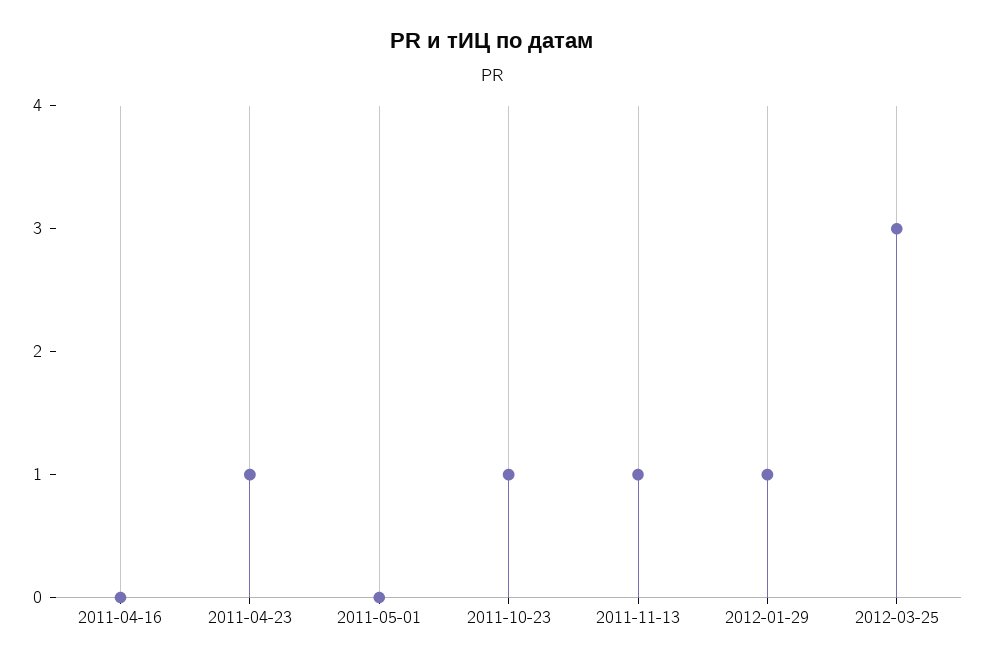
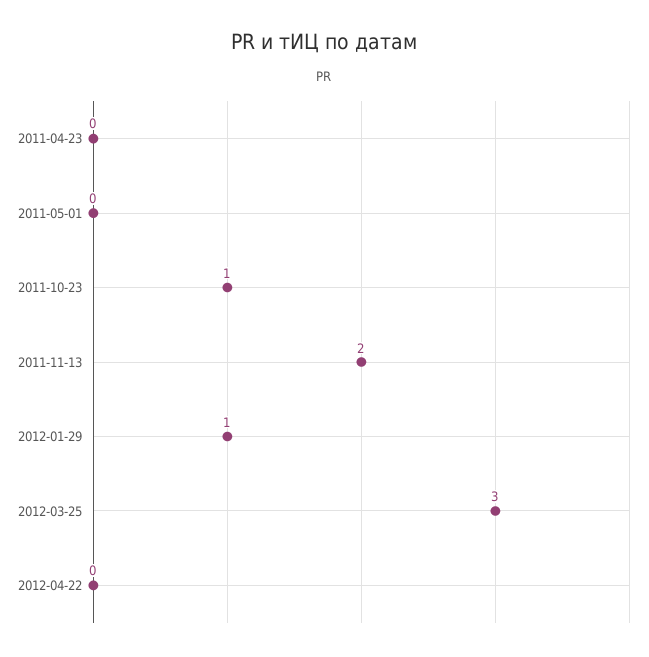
2011-04-16: 0 -> none
2011-04-23: 1 -> 0
2011-11-13: 1 -> 2
2012-04-22: none -> 0

